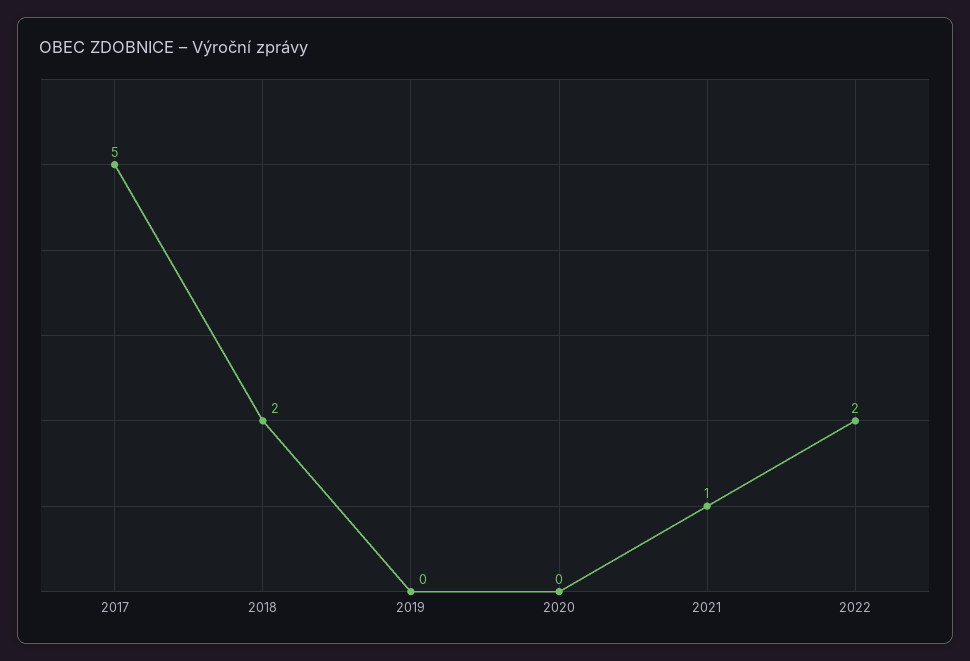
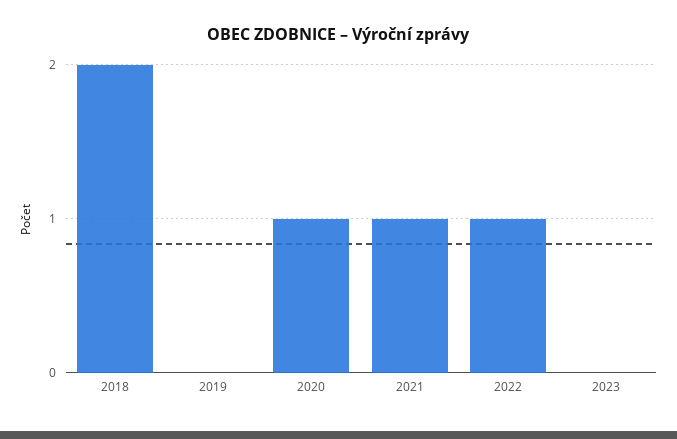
2017: 5 -> none
2020: 0 -> 1
2022: 2 -> 1
2023: none -> 0

